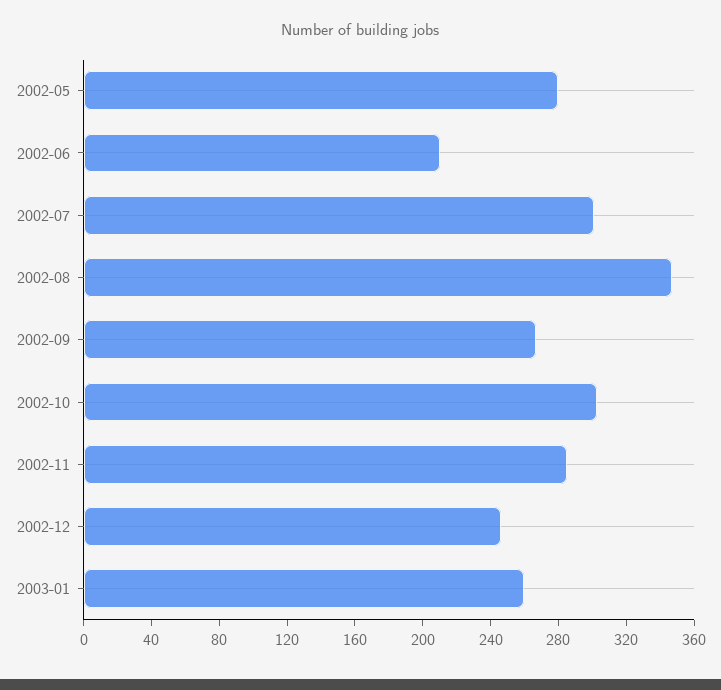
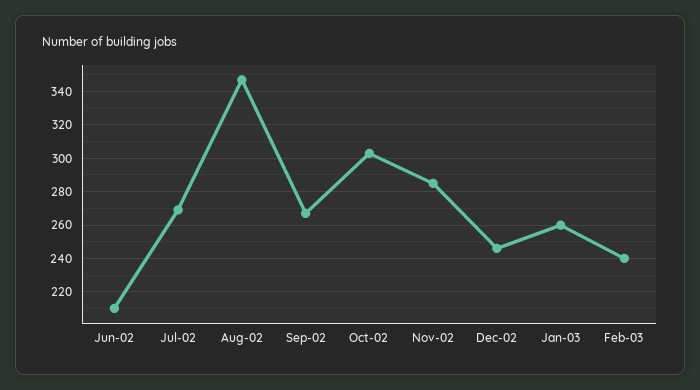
2002-05: 280 -> none
2002-07: 300 -> 270
Feb-03: none -> 240

